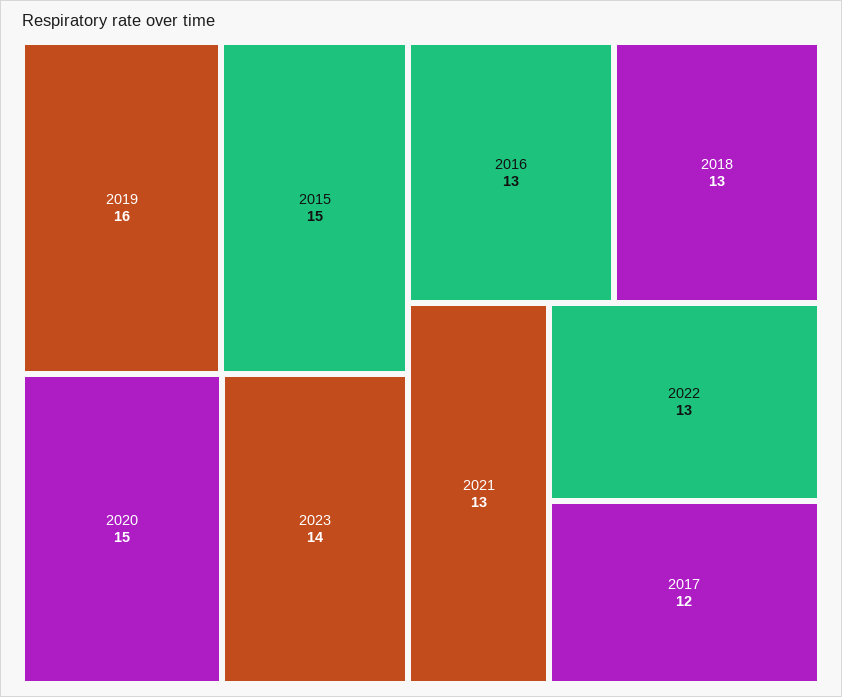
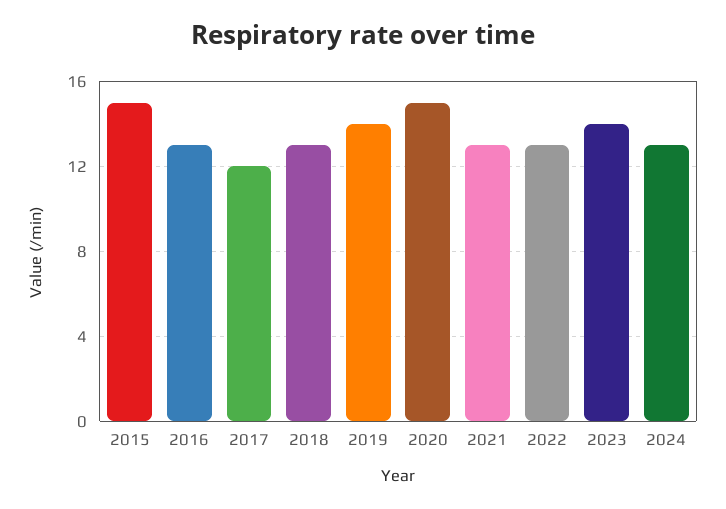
2019: 16 -> 14
2024: none -> 13

